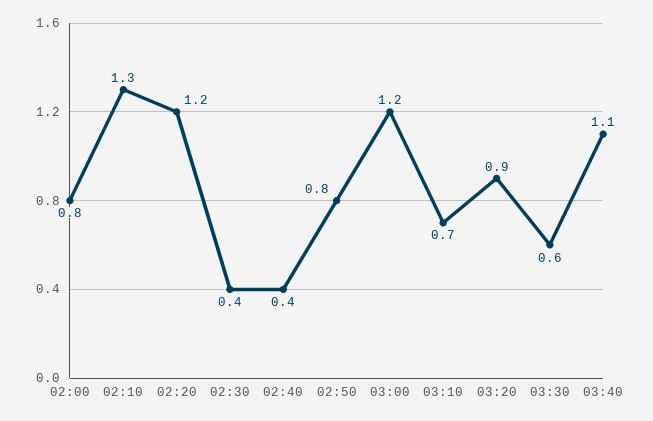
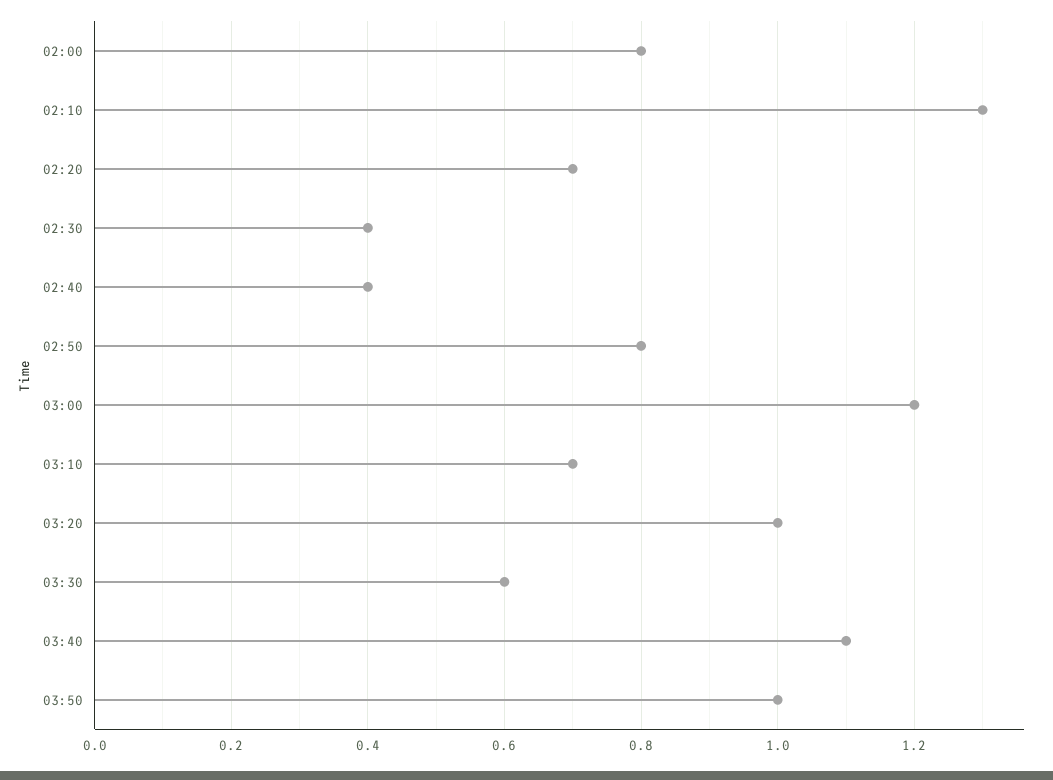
02:20: 1.2 -> 0.7
03:20: 0.9 -> 1
03:50: none -> 1

